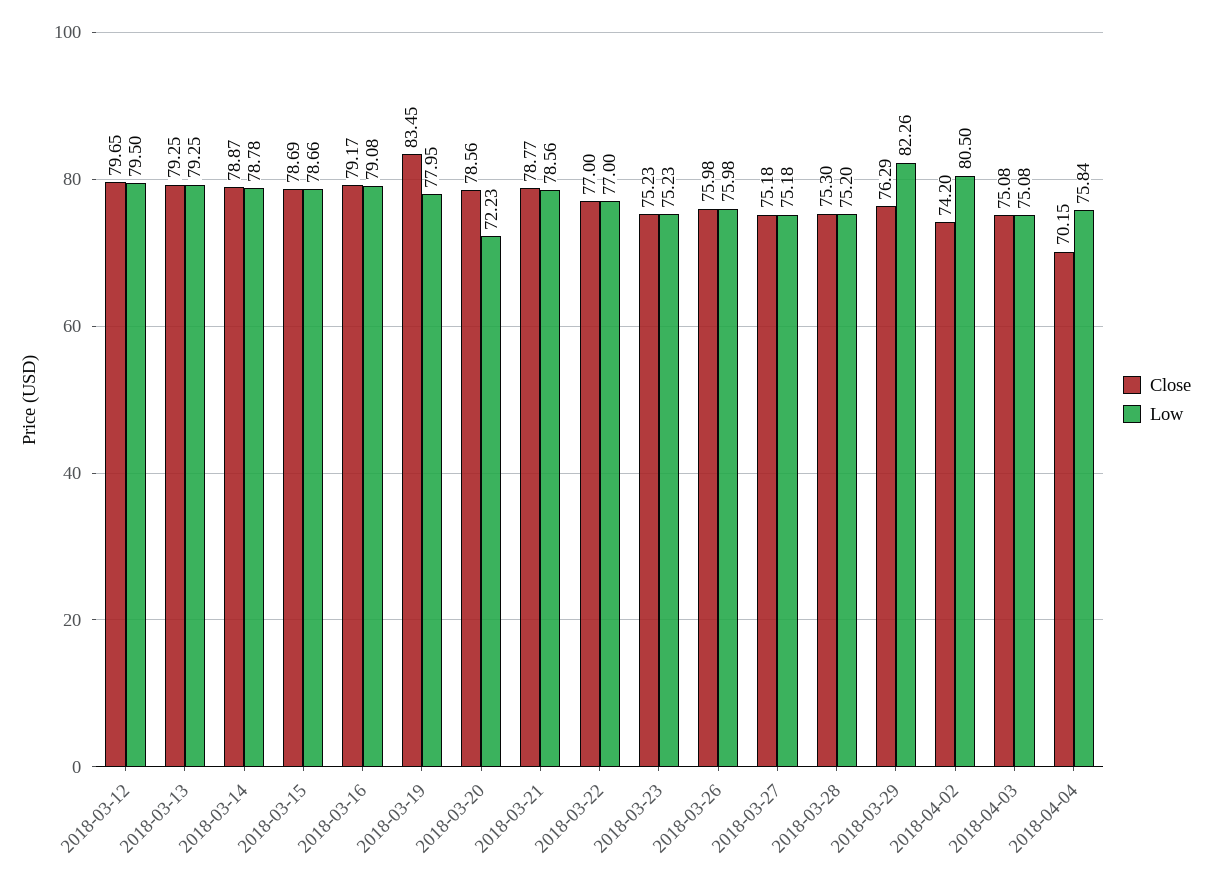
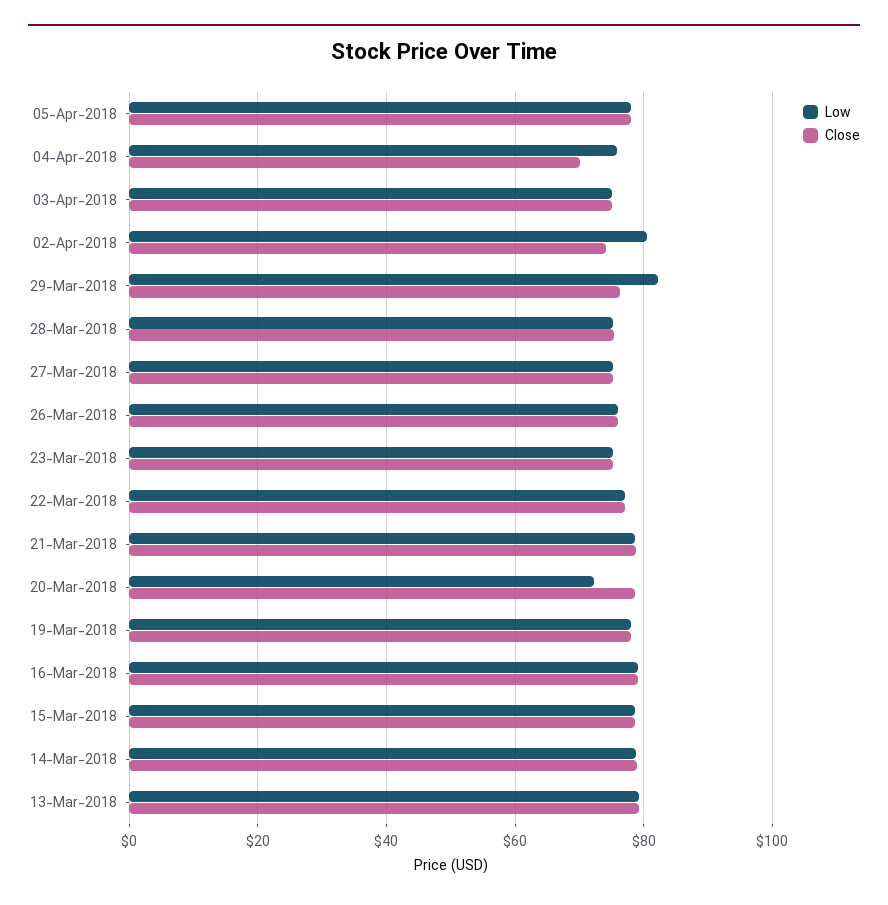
Close, 2018-03-12: 79.65 -> none
Low, 2018-03-12: 79.5 -> none
Close, 2018-03-19: 83.45 -> 78
Low, 05-Apr-2018: none -> 78
Close, 05-Apr-2018: none -> 78

